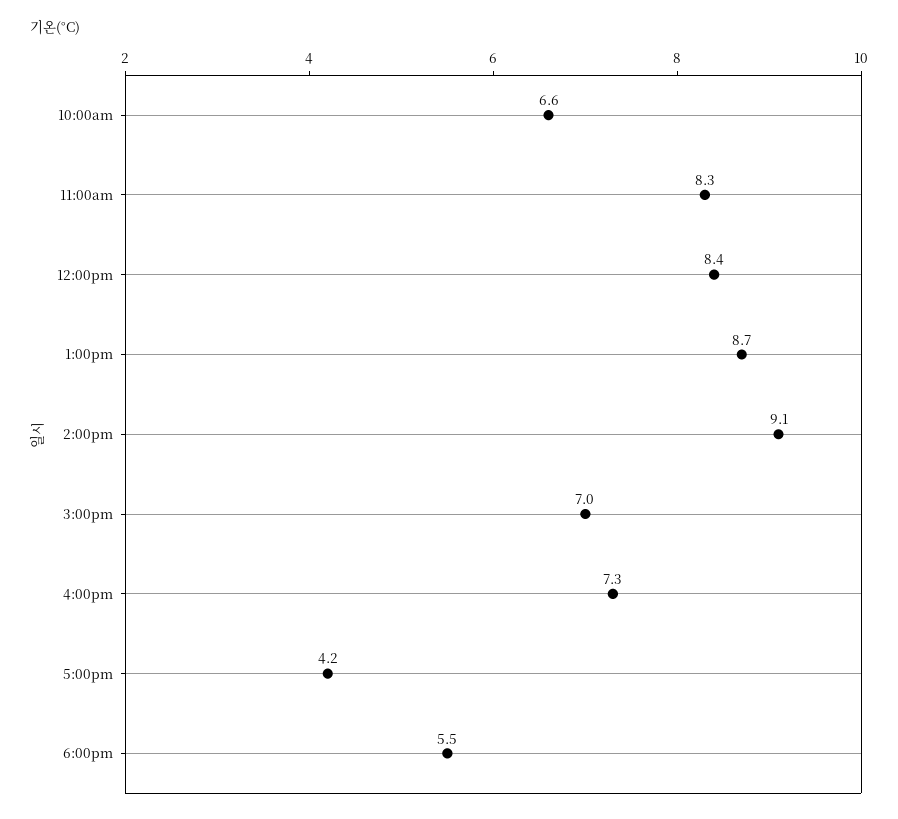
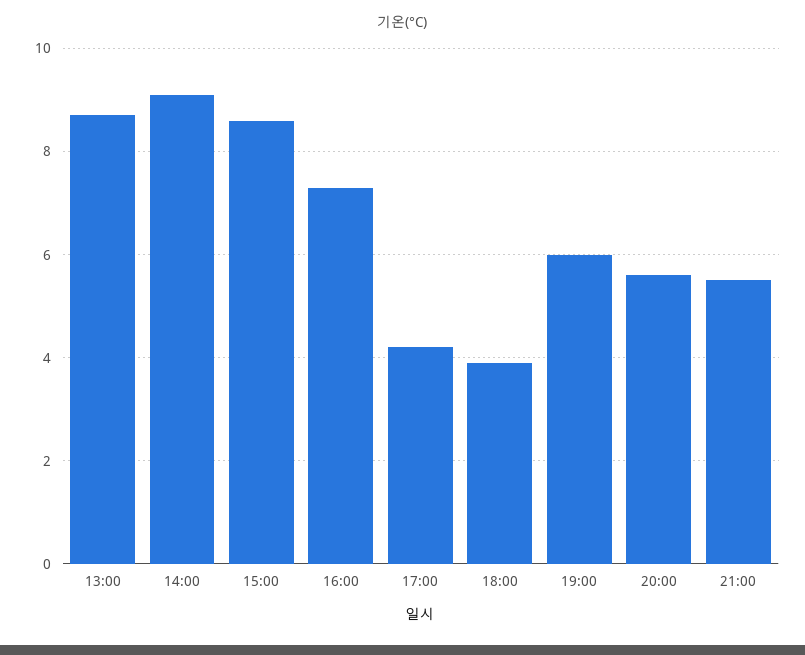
10:00am: 6.6 -> none
11:00am: 8.3 -> none
12:00pm: 8.4 -> none
3:00pm: 7 -> 8.5
6:00pm: 5.5 -> 4
19:00: none -> 6
20:00: none -> 5.5
21:00: none -> 5.5

